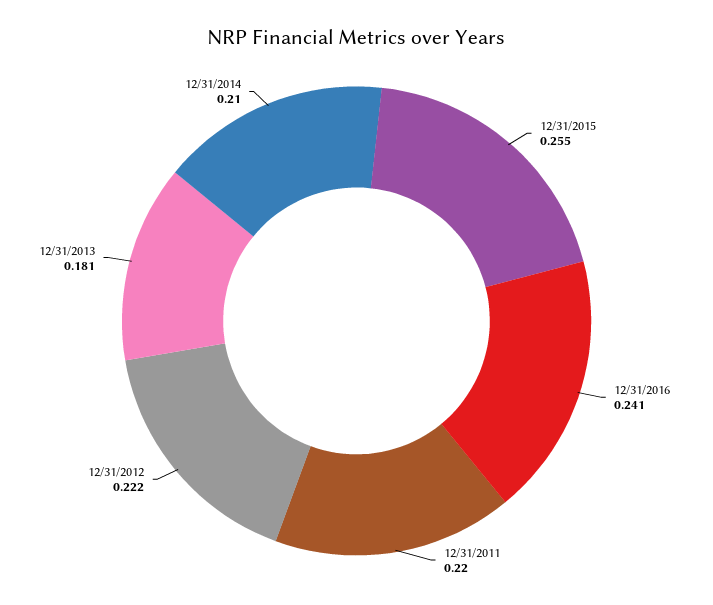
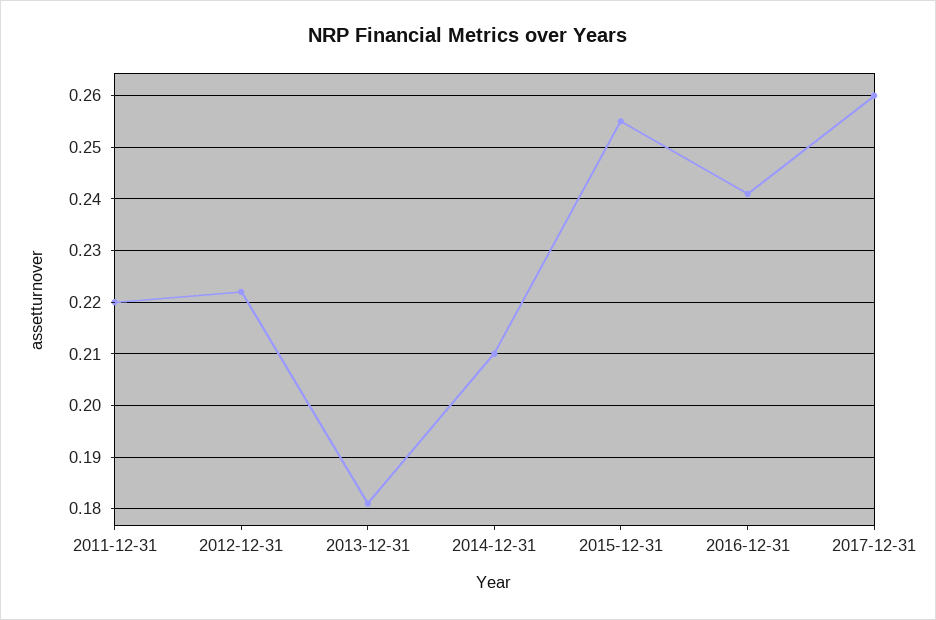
2017-12-31: none -> 0.26

